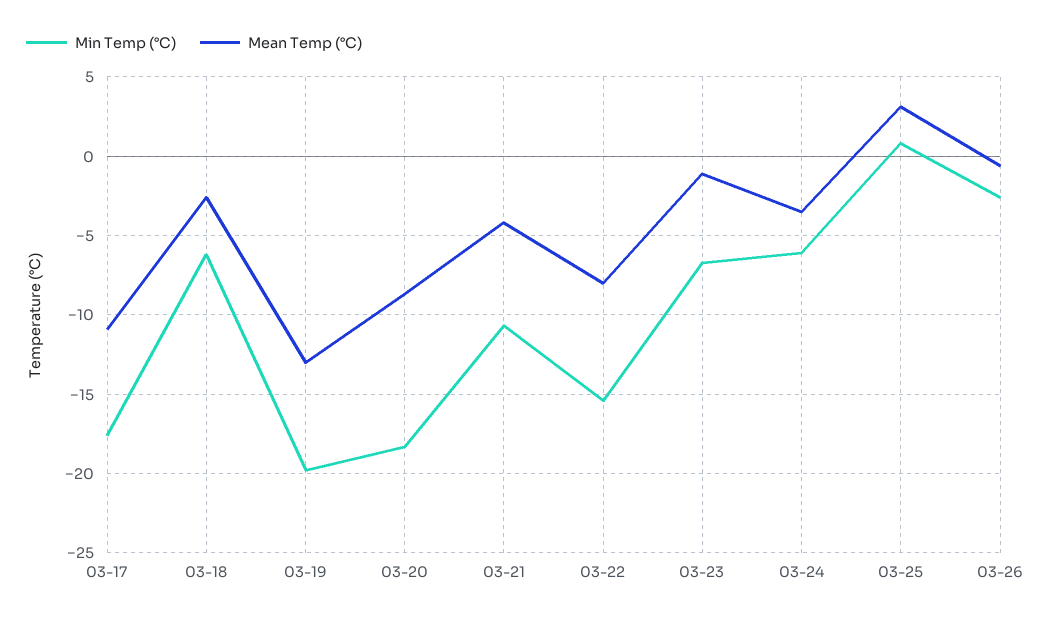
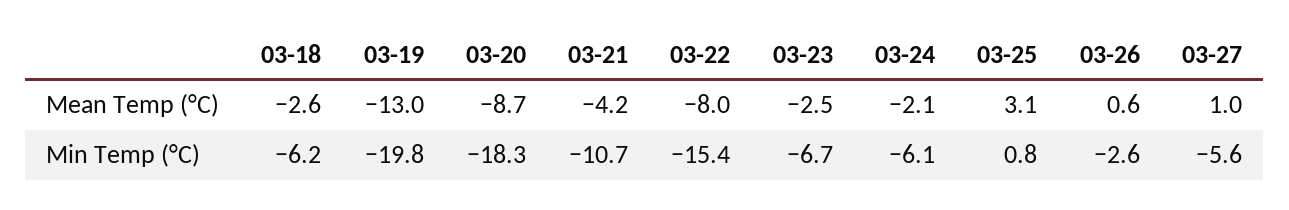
Min Temp (°C), 03-17: -17.5 -> none
Mean Temp (°C), 03-17: -11 -> none
Mean Temp (°C), 03-23: -1 -> -2.5
Mean Temp (°C), 03-24: -3.5 -> -2.1
Mean Temp (°C), 03-26: -0.5 -> 0.6
Mean Temp (°C), 03-27: none -> 1
Min Temp (°C), 03-27: none -> -5.6

